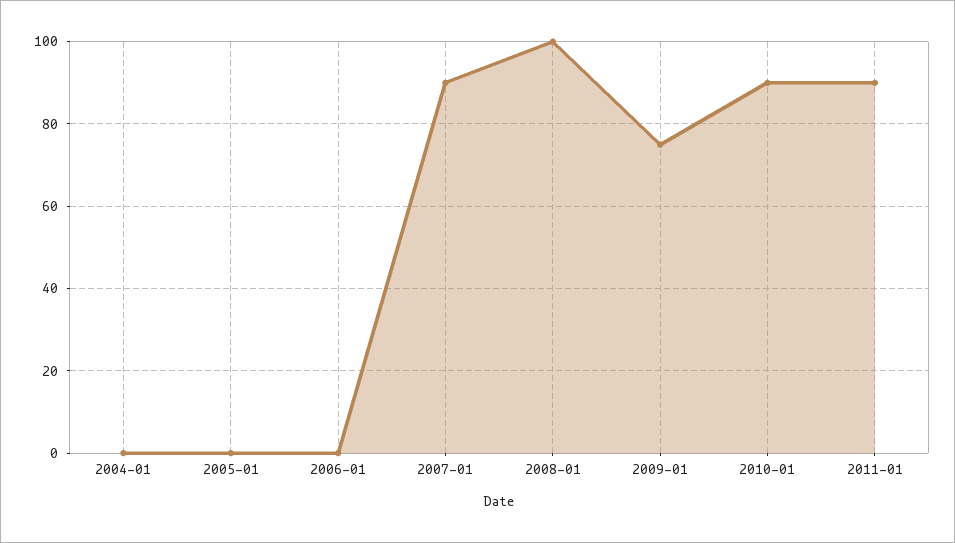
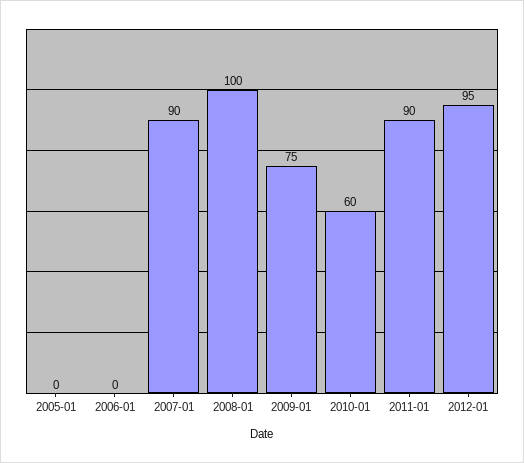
2004-01: 0 -> none
2010-01: 90 -> 60
2012-01: none -> 95

